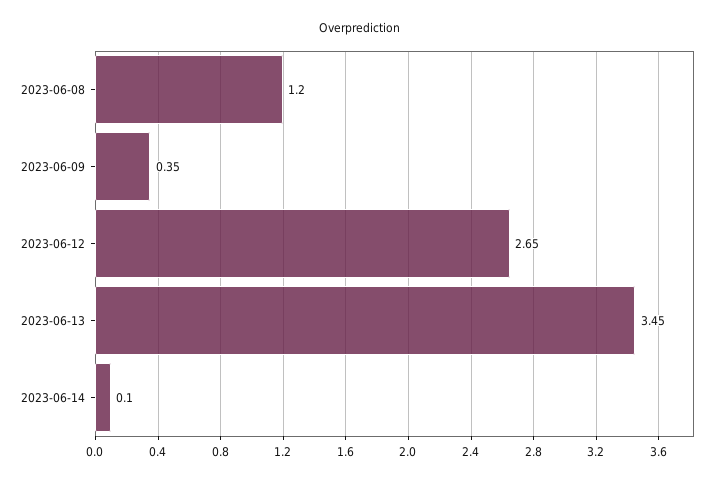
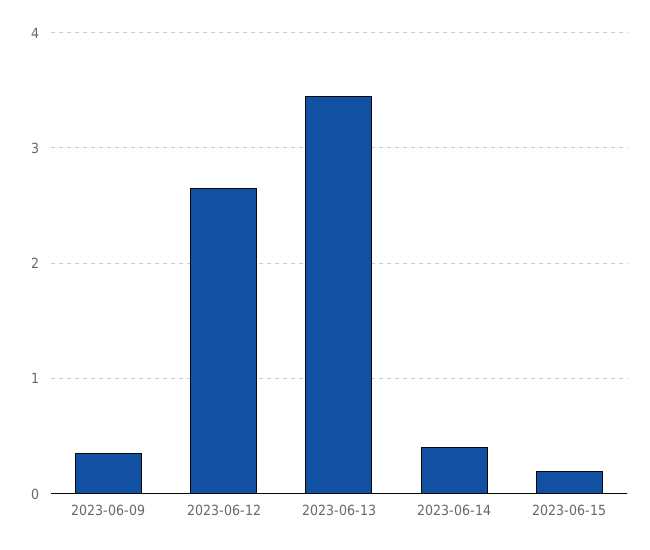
2023-06-08: 1.2 -> none
2023-06-14: 0.1 -> 0.4
2023-06-15: none -> 0.2

